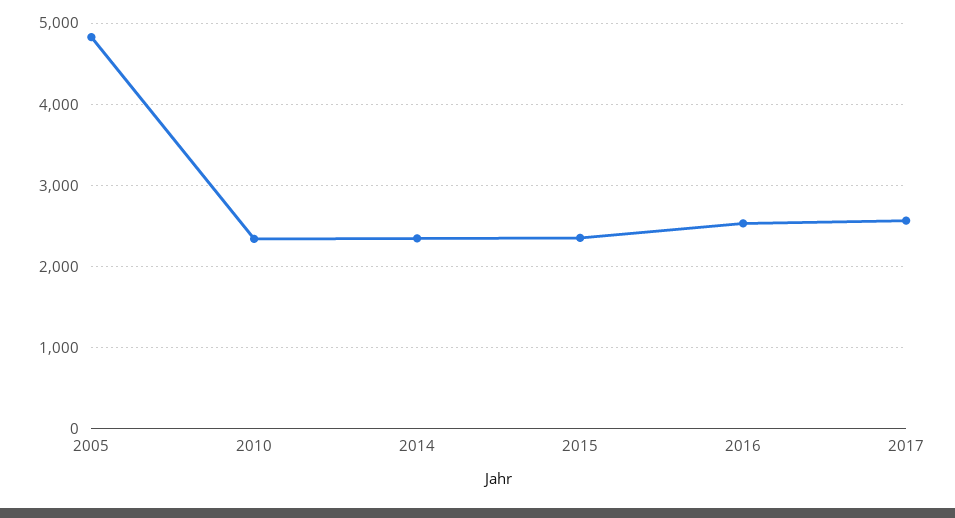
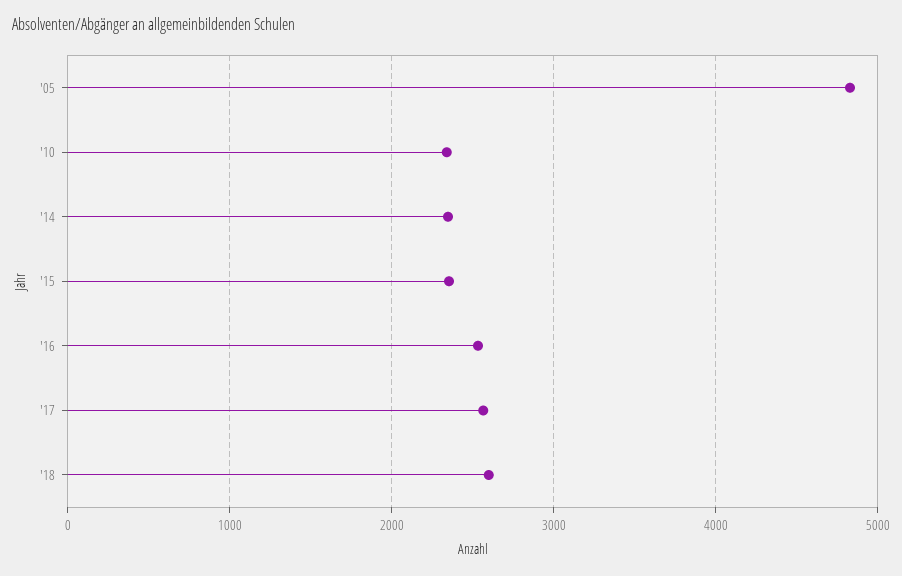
'18: none -> 2600

